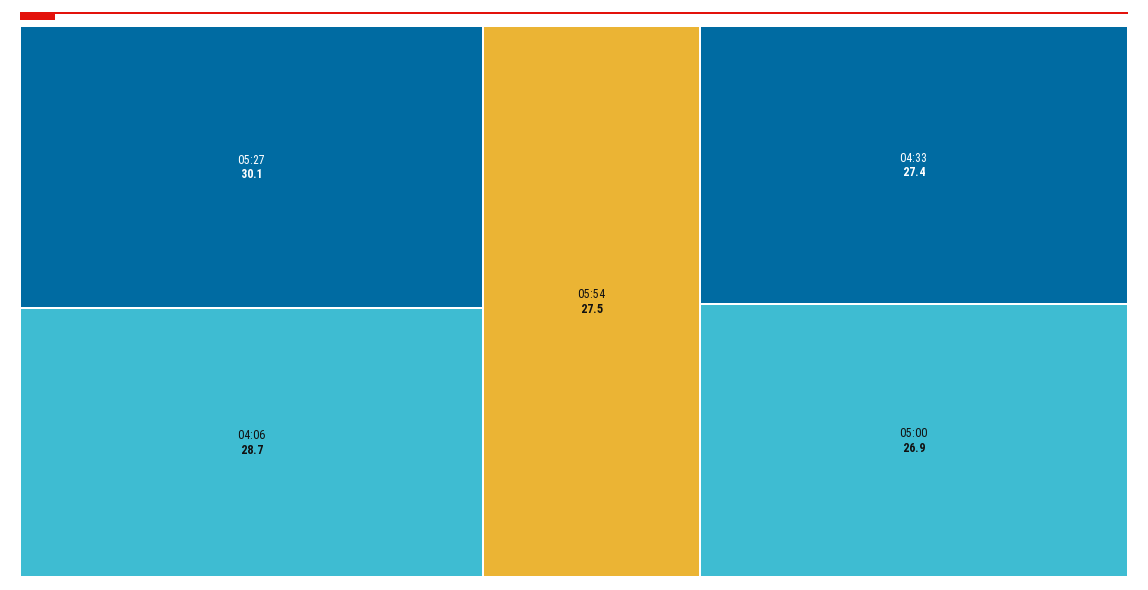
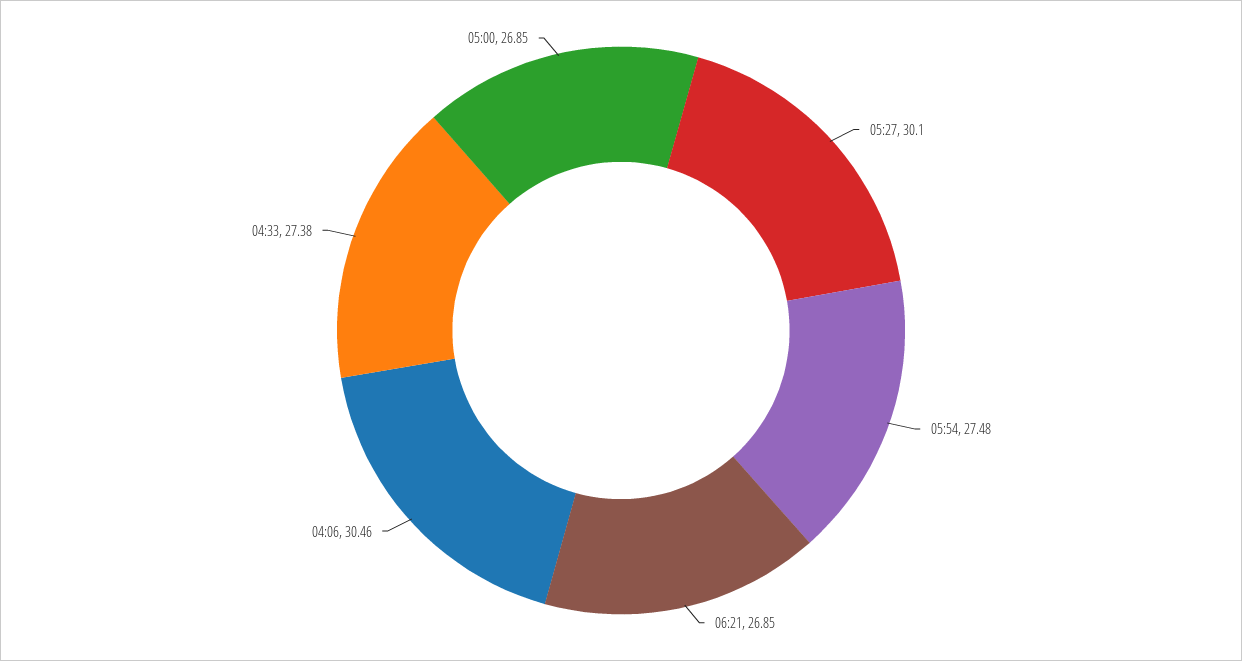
04:06: 28.7 -> 30.46
06:21: none -> 26.85

